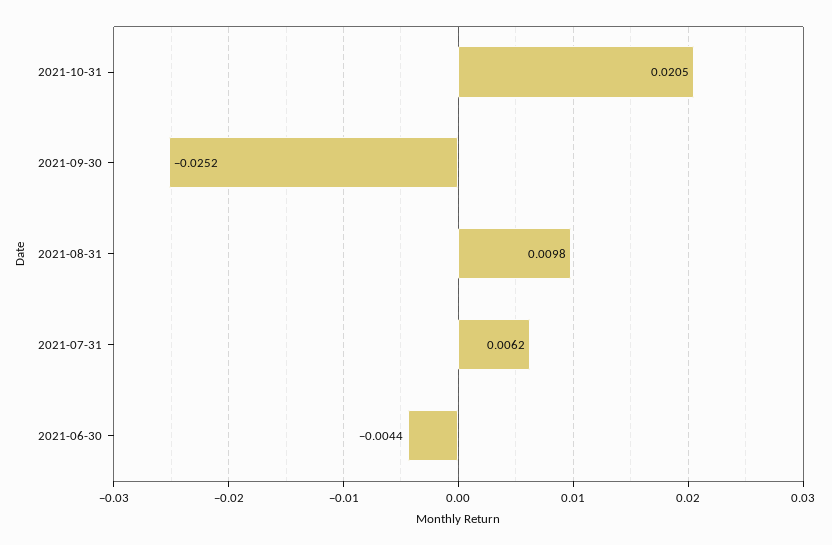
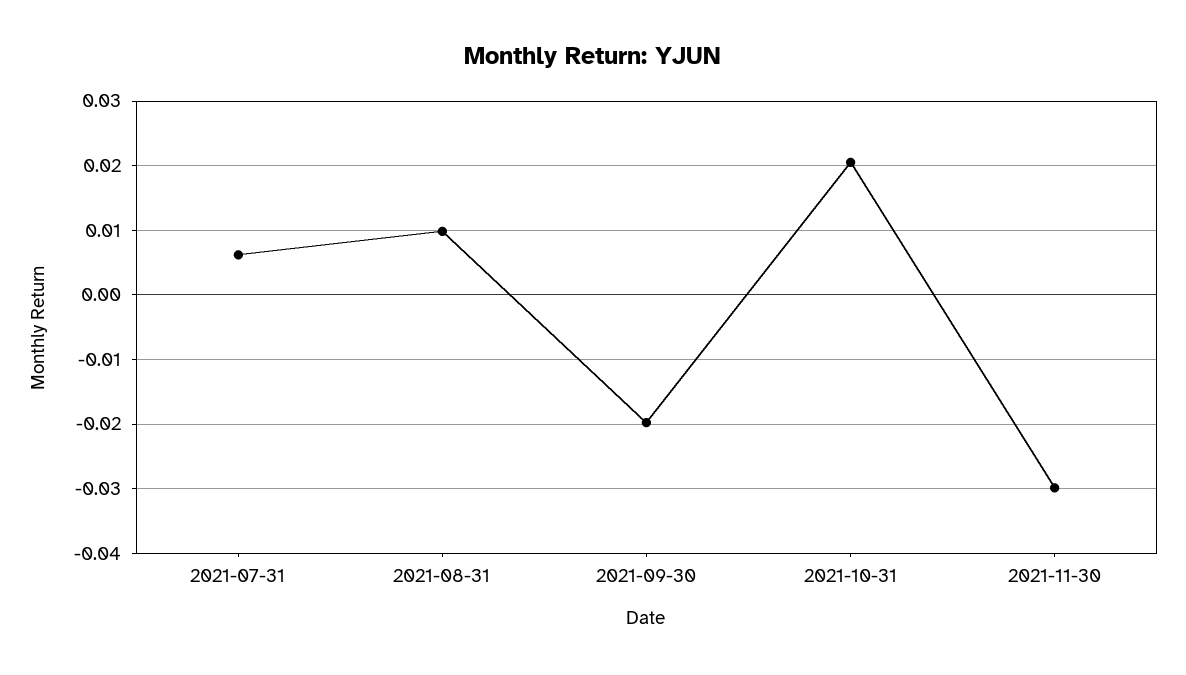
2021-09-30: -0.0252 -> -0.02
2021-06-30: -0.0044 -> none
2021-11-30: none -> -0.03

